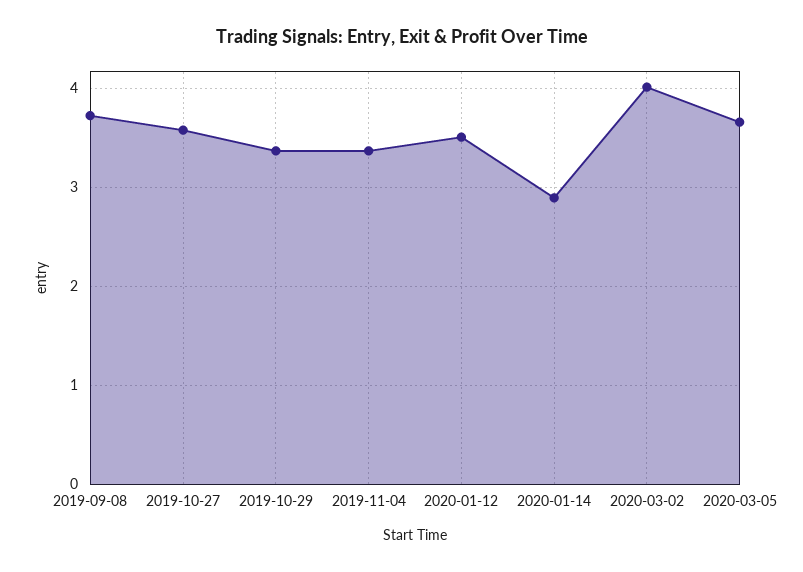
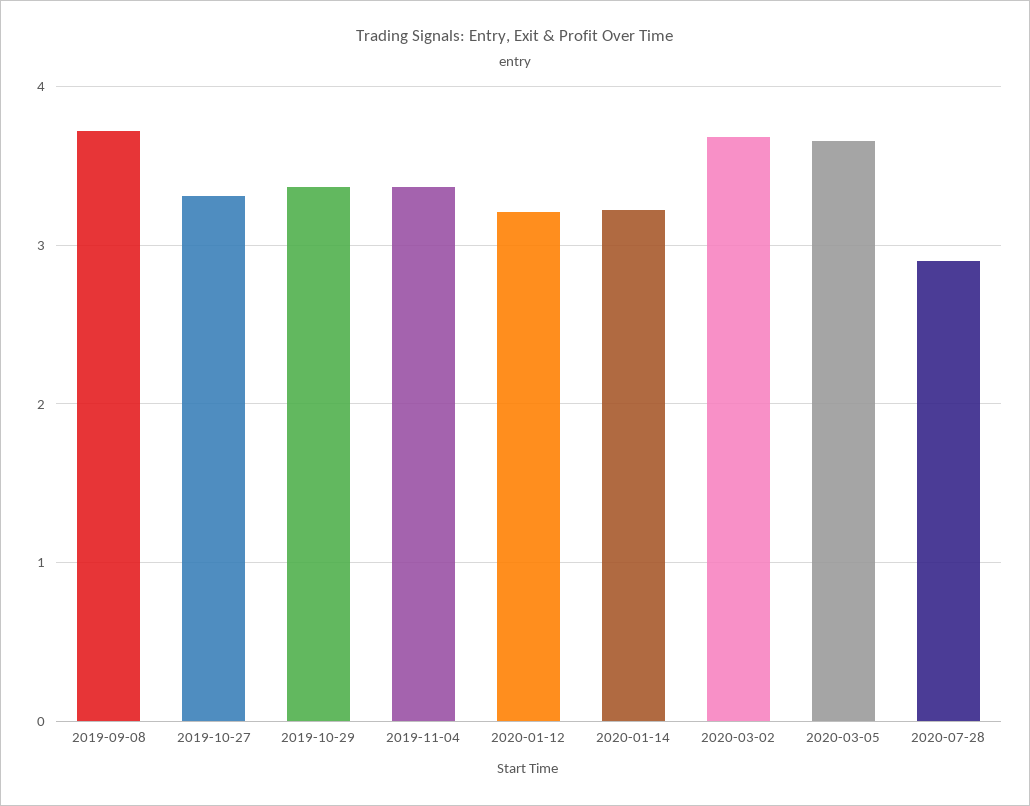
2019-10-27: 3.6 -> 3.3
2020-01-12: 3.5 -> 3.2
2020-01-14: 2.9 -> 3.2
2020-03-02: 4 -> 3.7
2020-07-28: none -> 2.9

